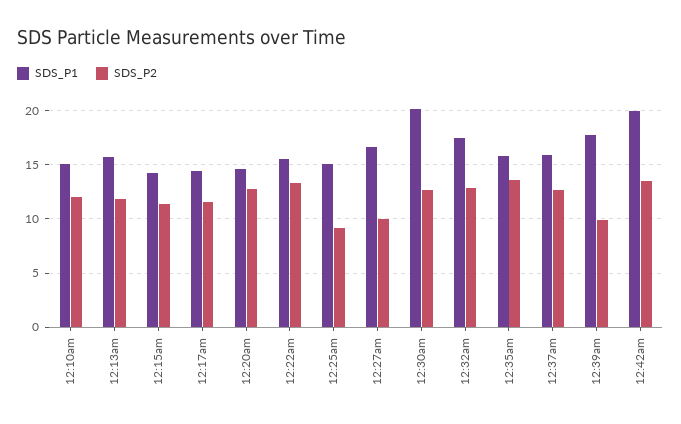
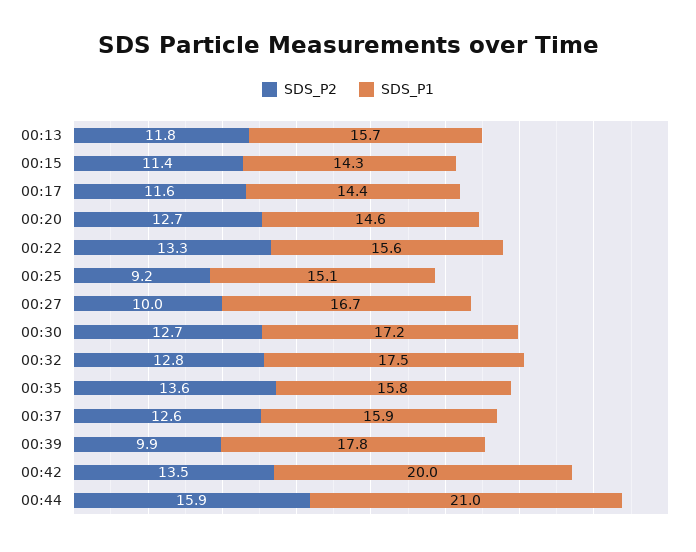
SDS_P1, 12:10am: 15 -> none
SDS_P2, 12:10am: 12 -> none
SDS_P1, 12:30am: 20 -> 17.2
SDS_P2, 00:44: none -> 15.9
SDS_P1, 00:44: none -> 21

